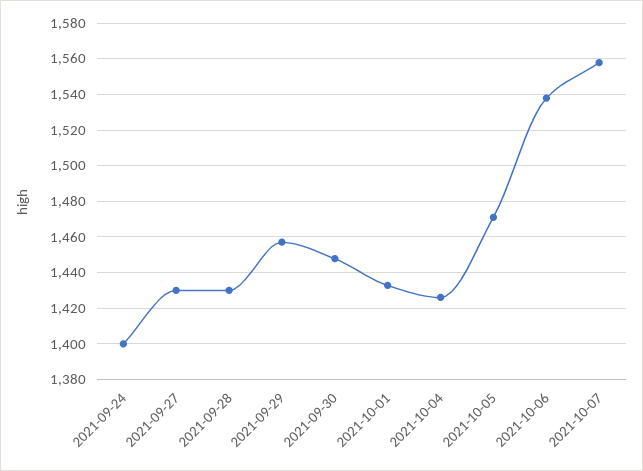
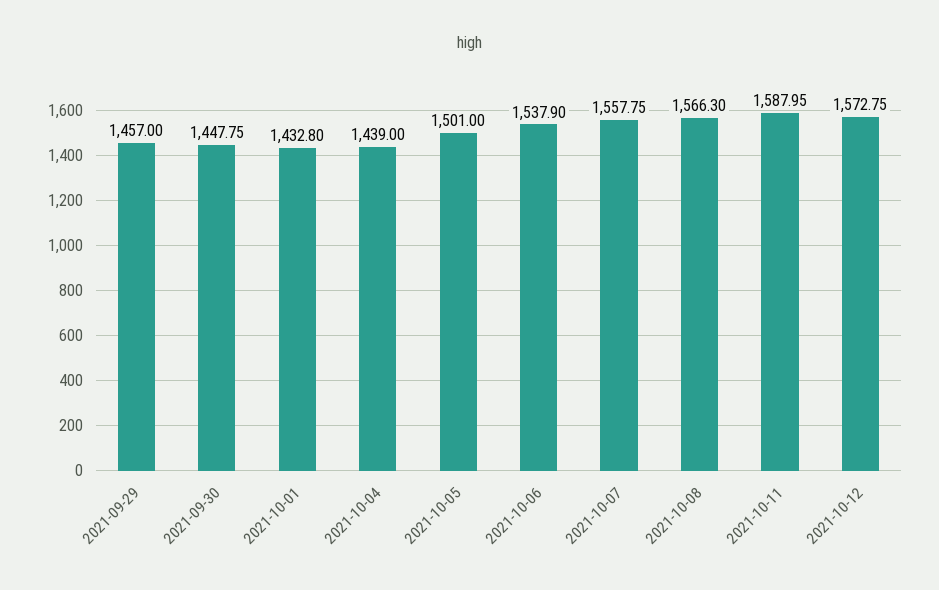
2021-09-24: 1400 -> none
2021-09-27: 1430 -> none
2021-09-28: 1430 -> none
2021-10-04: 1425 -> 1439
2021-10-05: 1470 -> 1501
2021-10-08: none -> 1566.3
2021-10-11: none -> 1587.95
2021-10-12: none -> 1572.75

